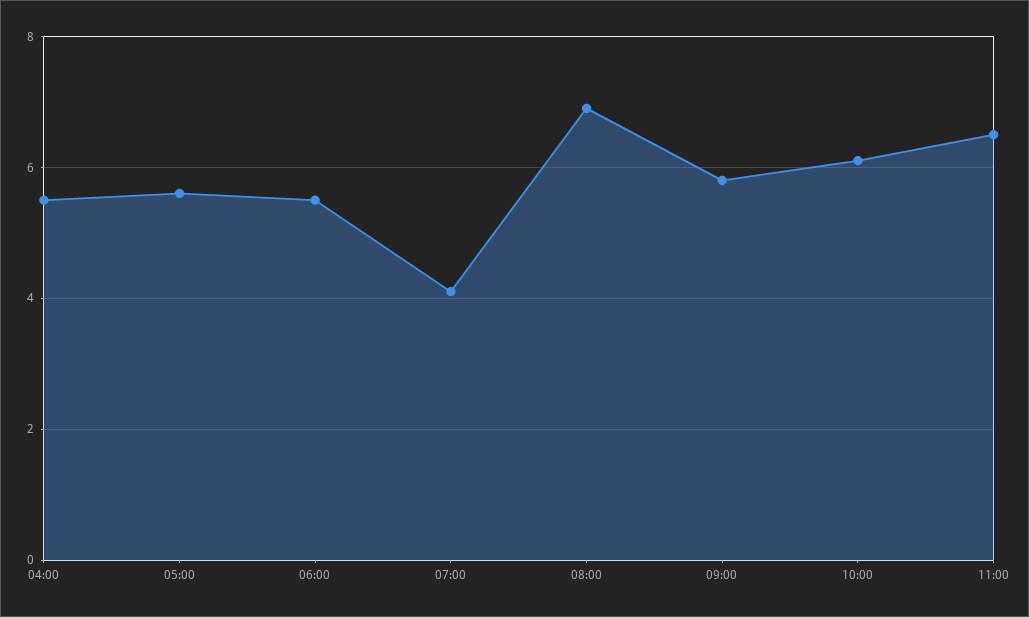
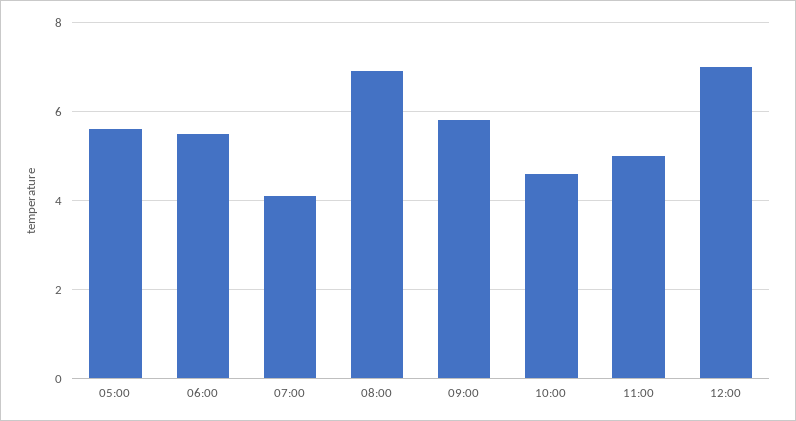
04:00: 5.5 -> none
10:00: 6 -> 4.5
11:00: 6.5 -> 5
12:00: none -> 7

